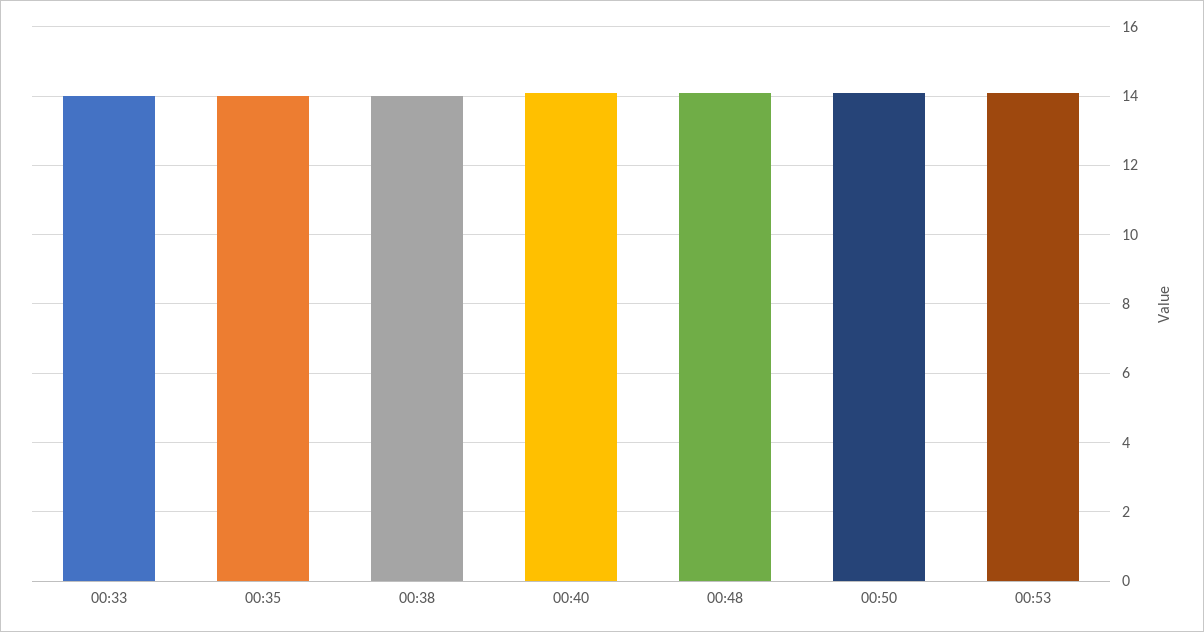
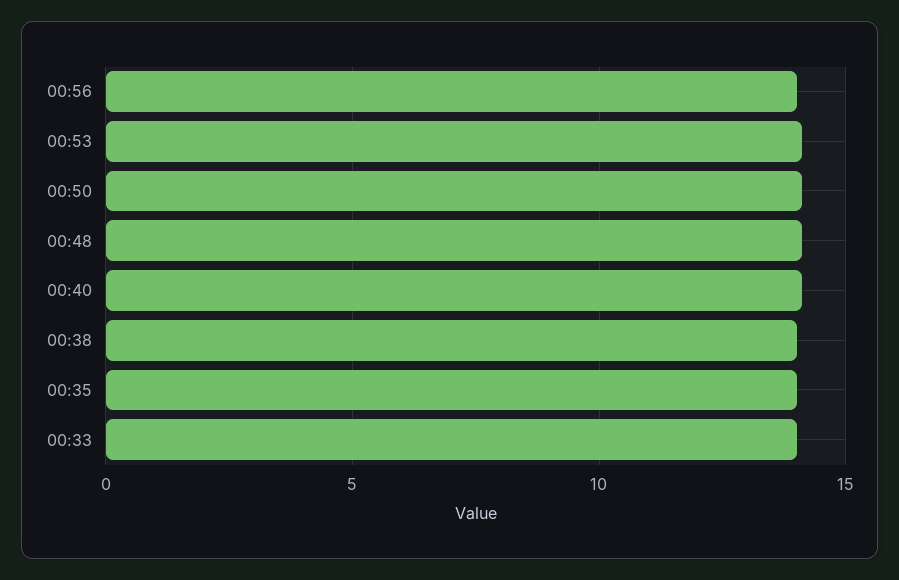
00:56: none -> 14

